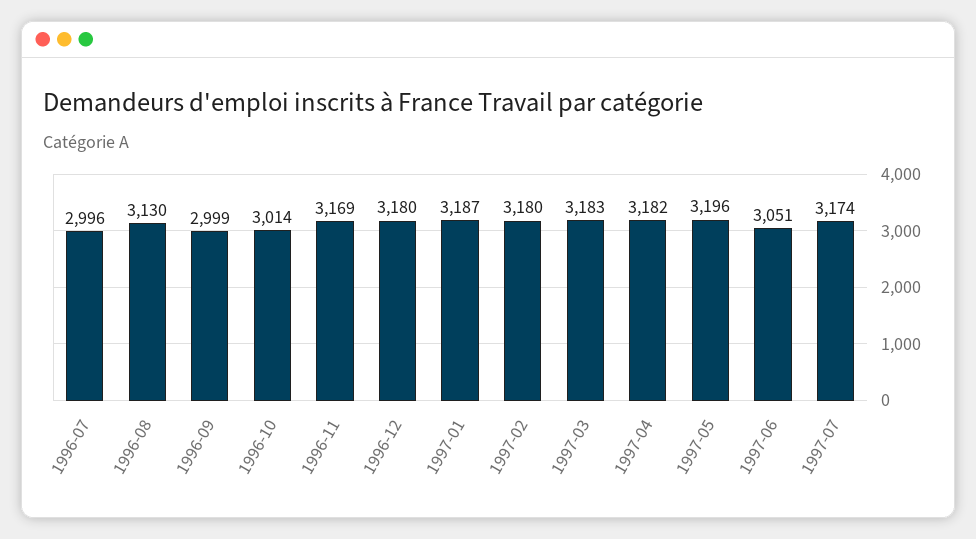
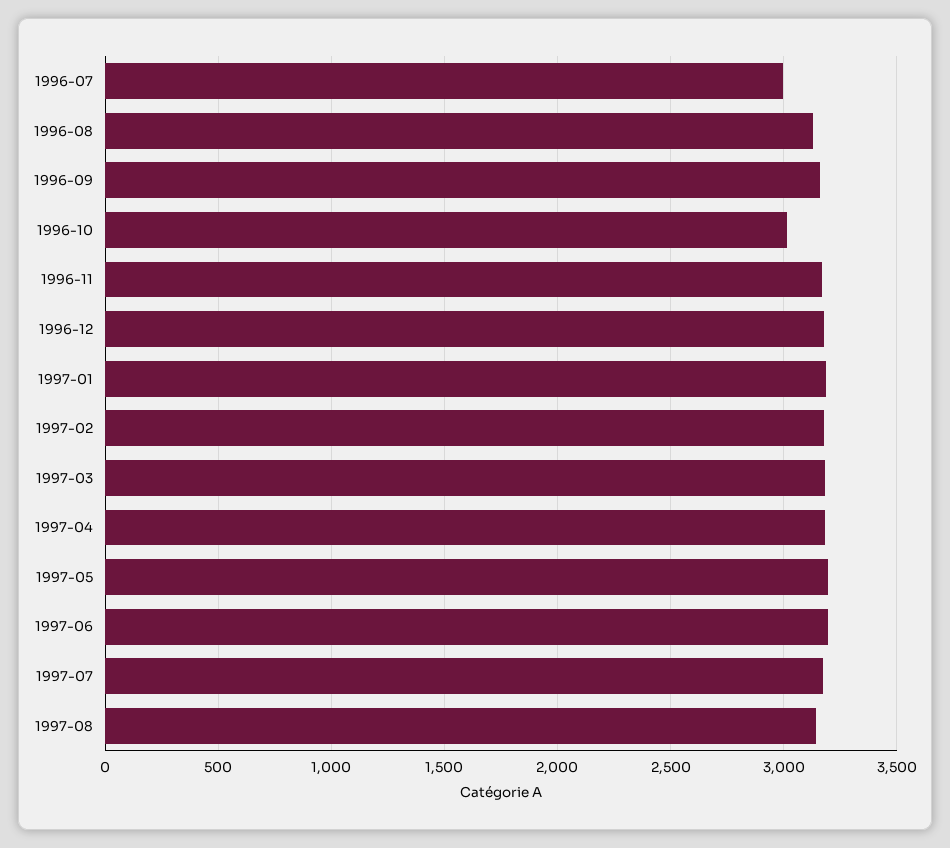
1996-09: 2999 -> 3150
1997-06: 3051 -> 3200
1997-08: none -> 3150

